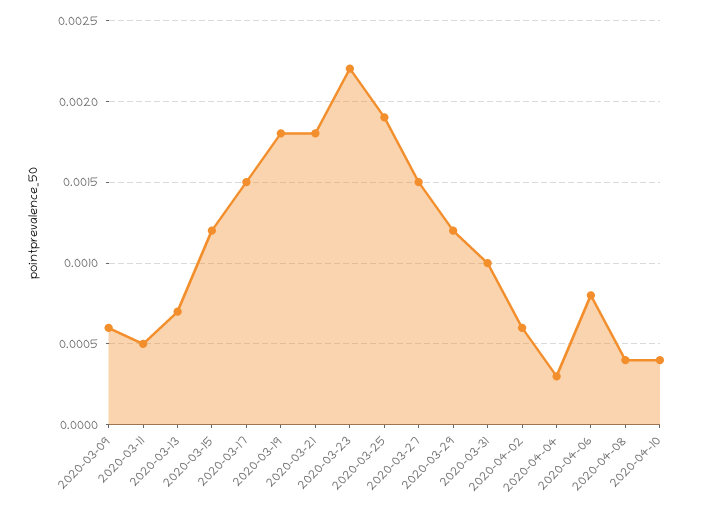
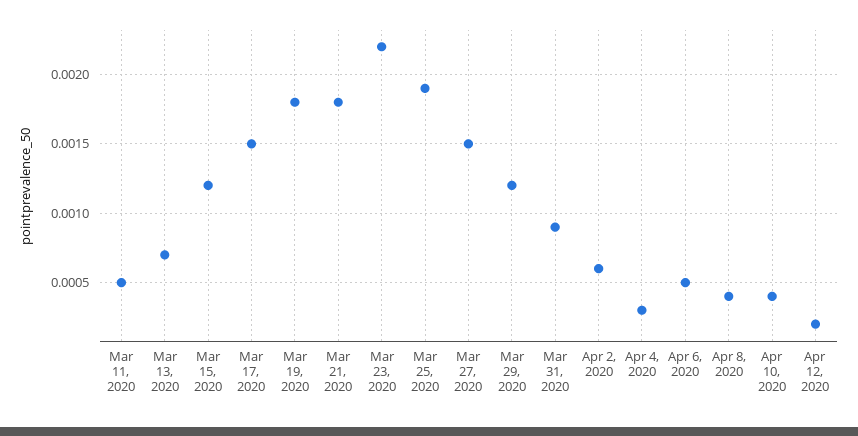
2020-03-09: 0.0006 -> none
2020-03-31: 0.001 -> 0.0009
2020-04-06: 0.0008 -> 0.0005
Apr 12, 2020: none -> 0.0002

